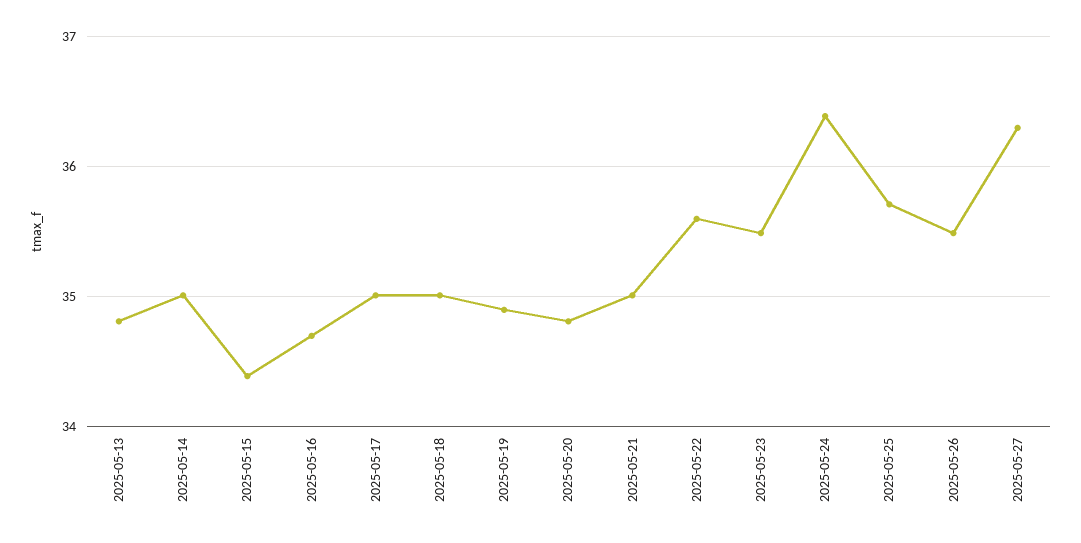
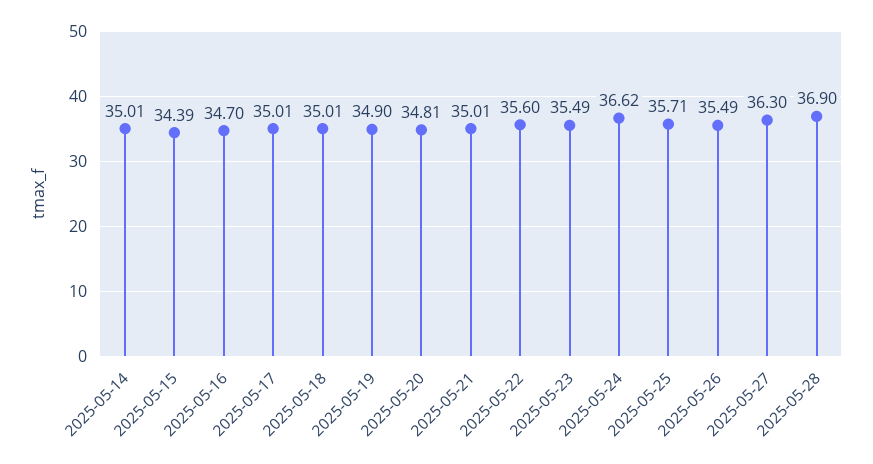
2025-05-13: 34.8 -> none
2025-05-24: 36.4 -> 36.62
2025-05-28: none -> 36.9

